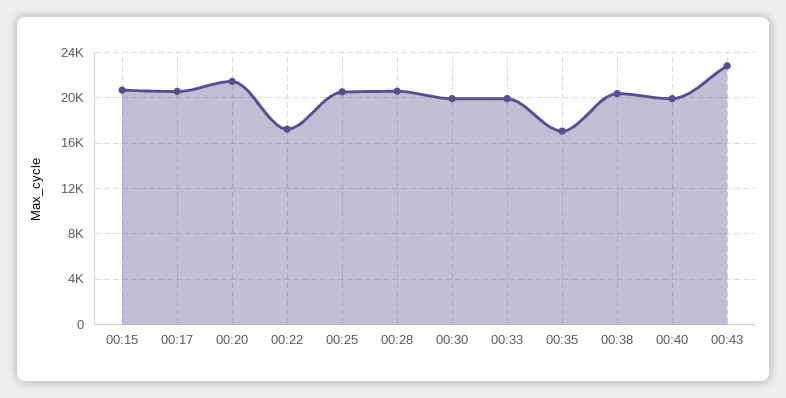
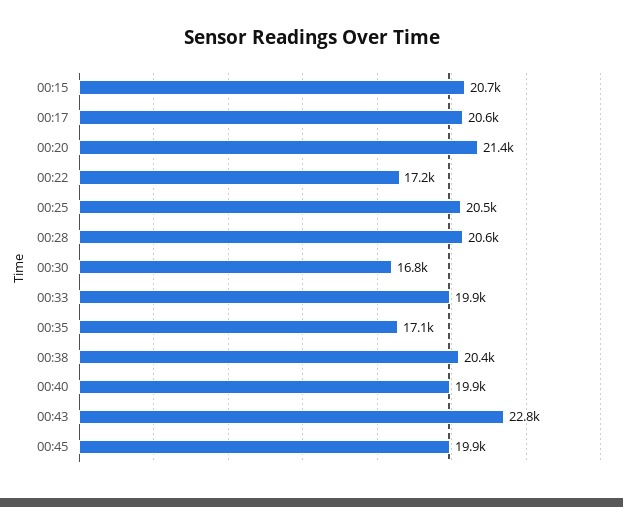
00:30: 20000 -> 16800
00:45: none -> 19900

